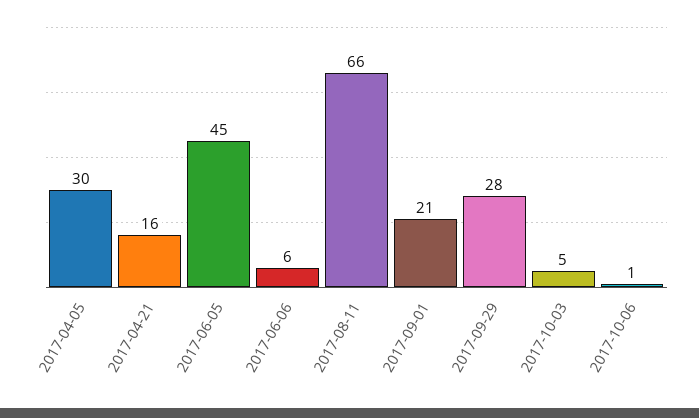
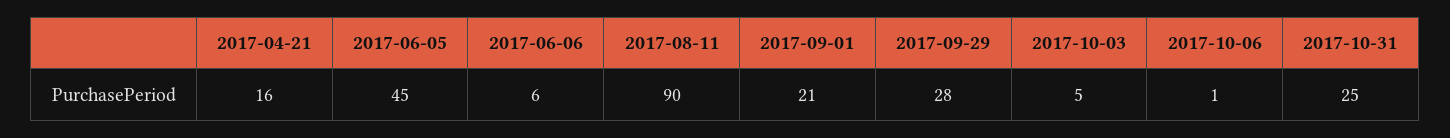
2017-04-05: 30 -> none
2017-08-11: 66 -> 90
2017-10-31: none -> 25

